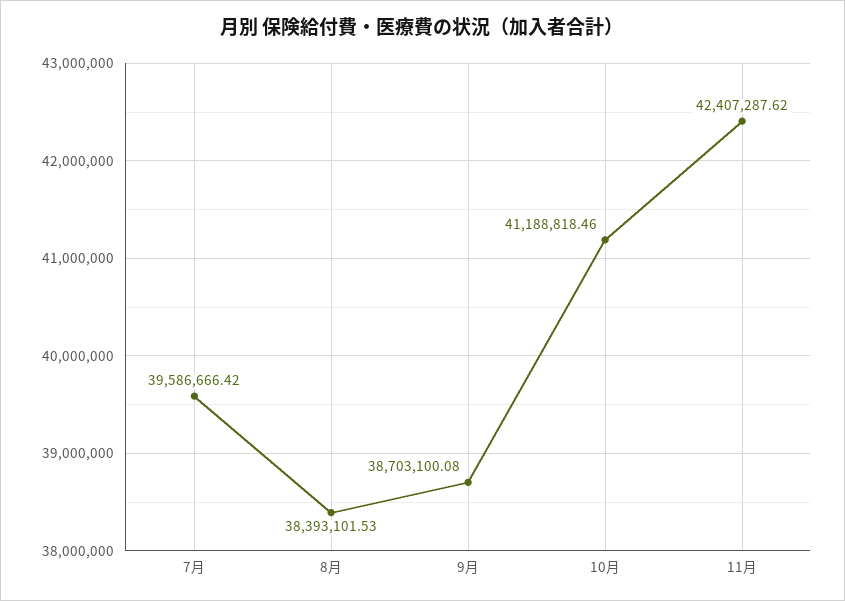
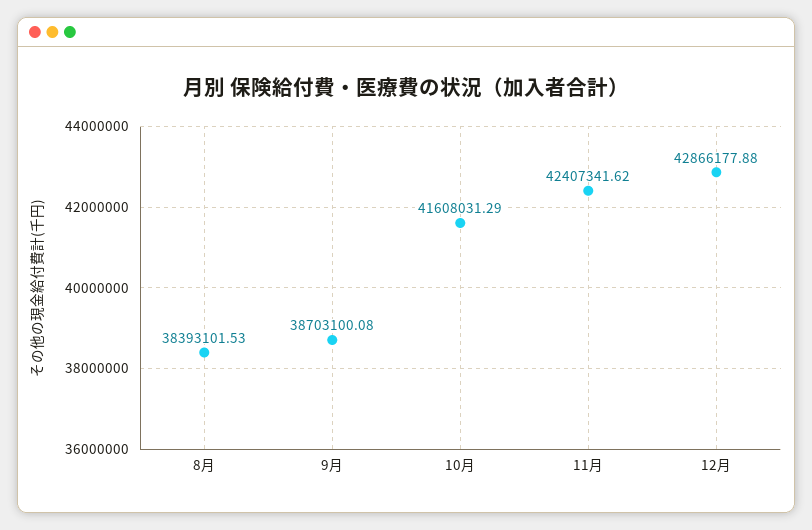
7月: 39586666.42 -> none
10月: 41188818.46 -> 41608031.29
11月: 42407287.62 -> 42407341.62
12月: none -> 42866177.88

